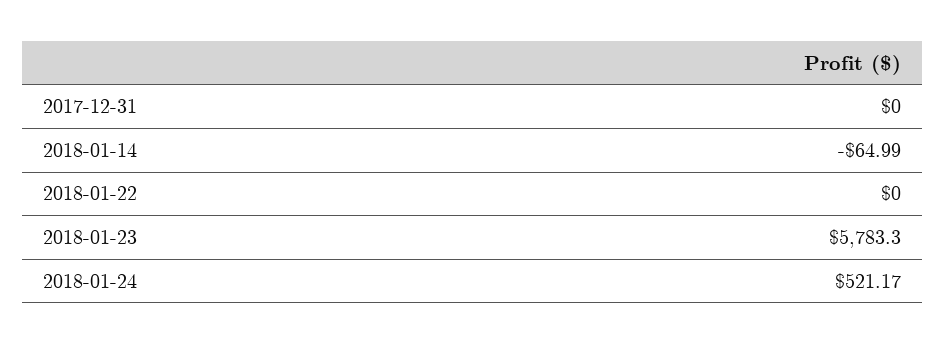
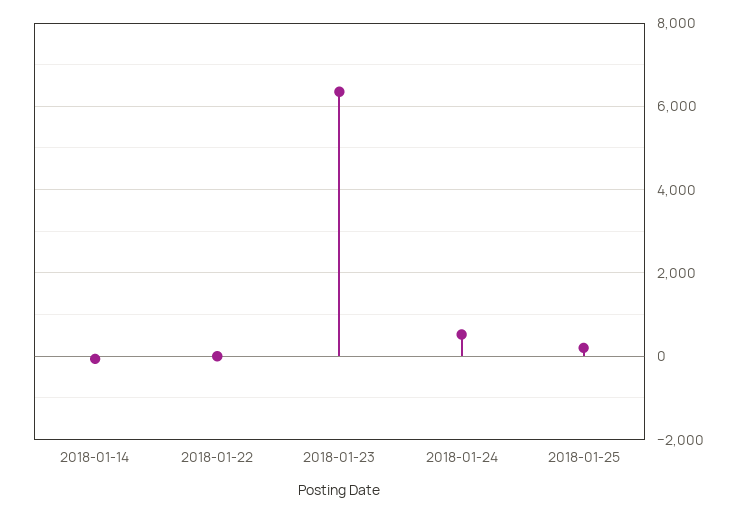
2017-12-31: 0 -> none
2018-01-23: 5783.3 -> 6400
2018-01-25: none -> 200

